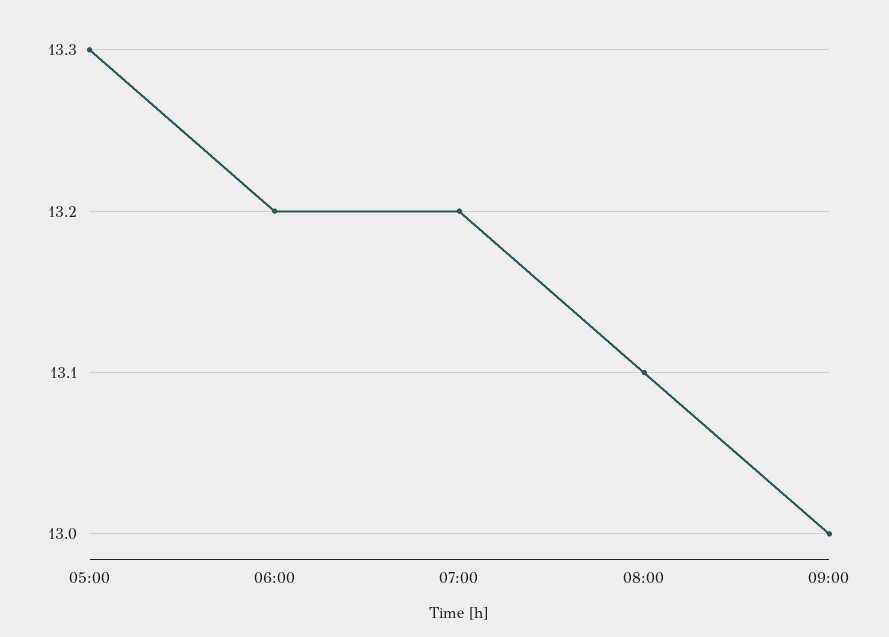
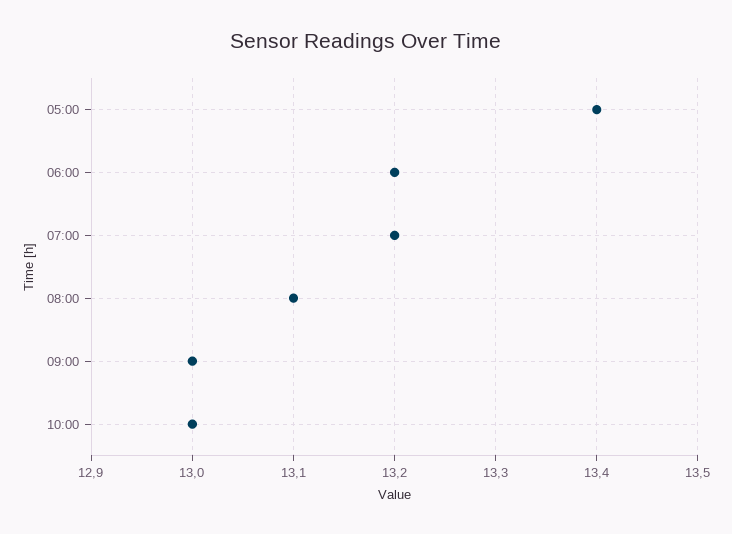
05:00: 13.3 -> 13.4
10:00: none -> 13

